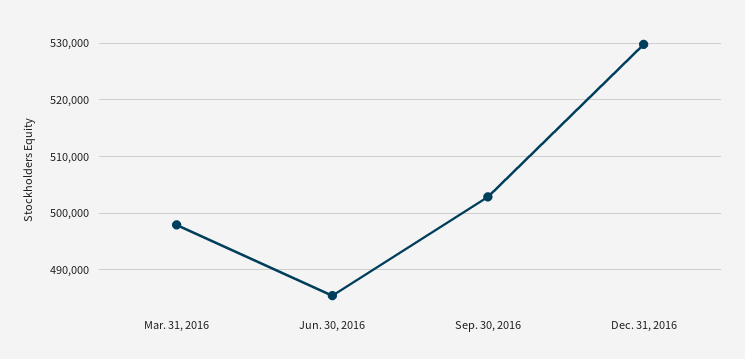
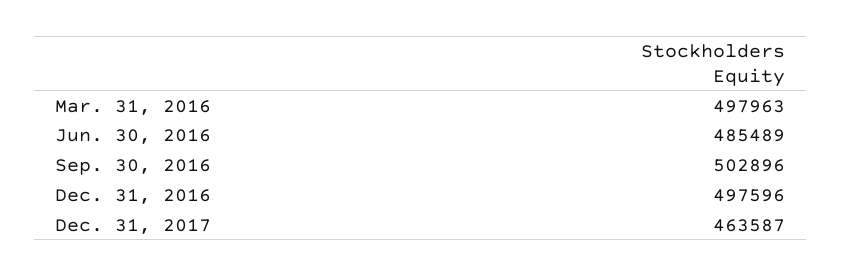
Dec. 31, 2016: 530000 -> 497596
Dec. 31, 2017: none -> 463587

